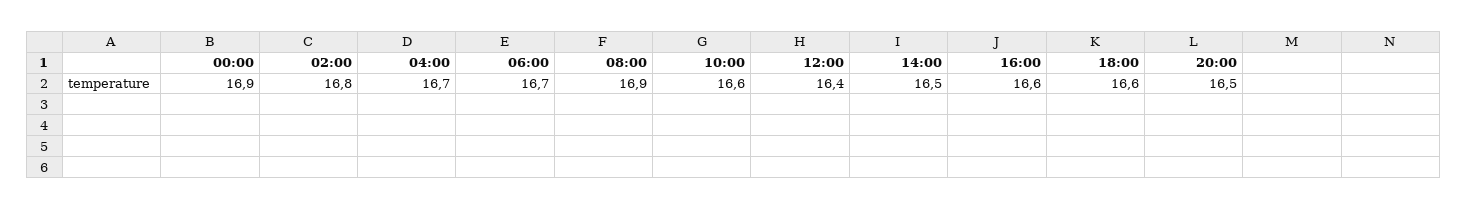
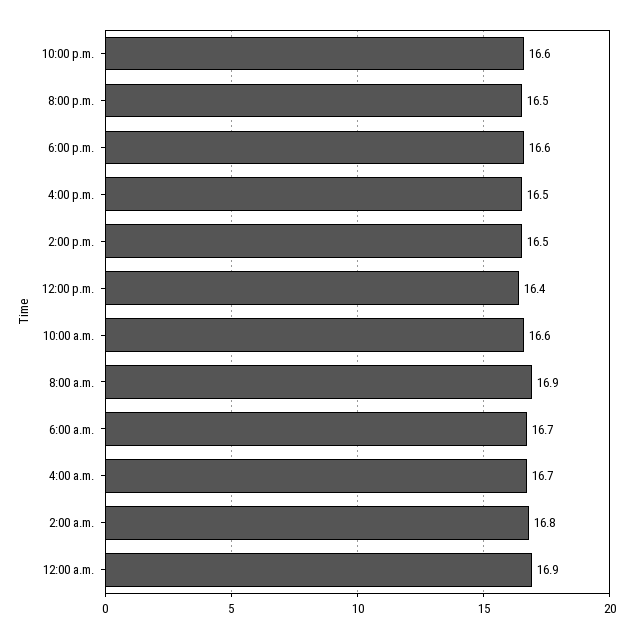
16:00: 16.6 -> 16.5
10:00 p.m.: none -> 16.6

